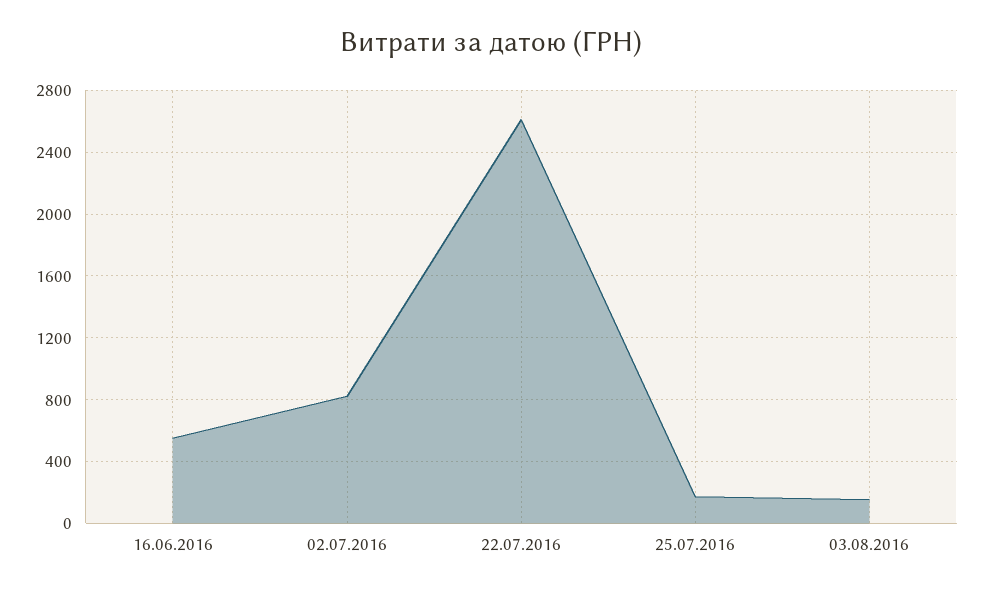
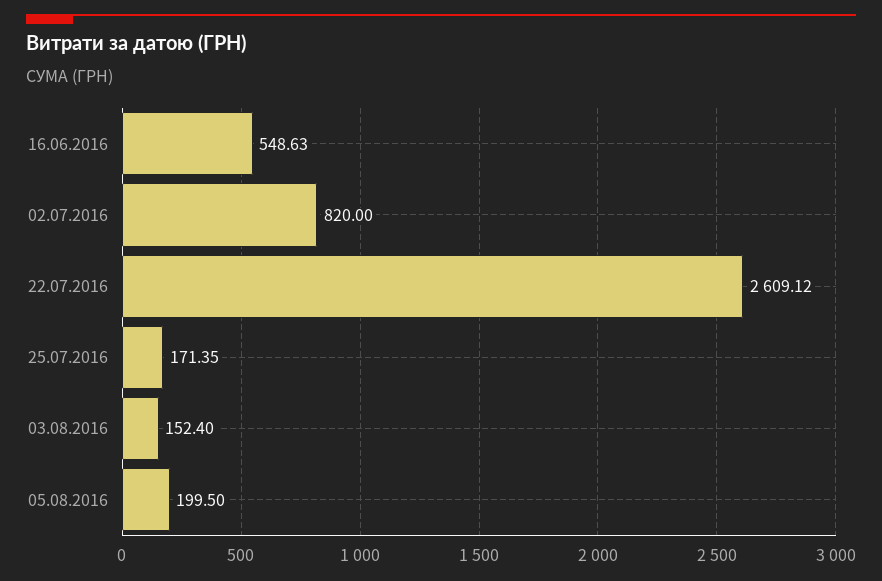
05.08.2016: none -> 199.5

